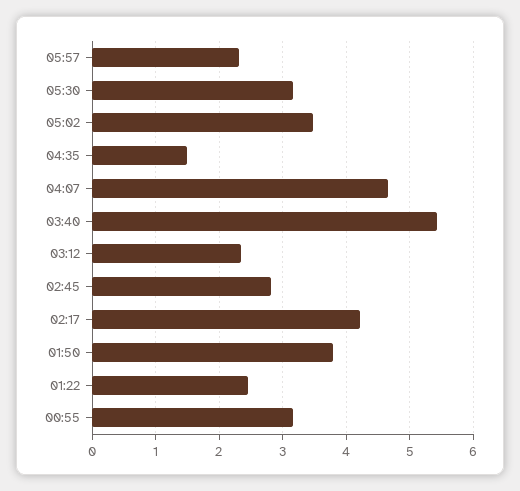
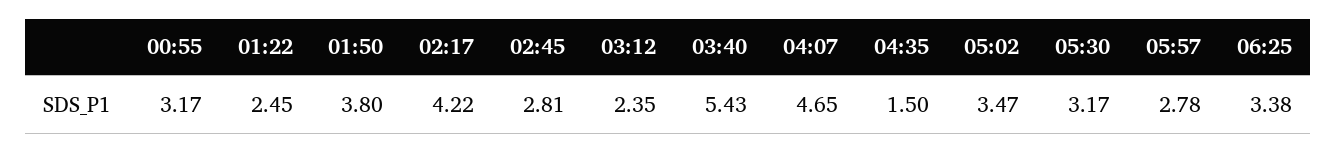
05:57: 2.3 -> 2.78
06:25: none -> 3.38

